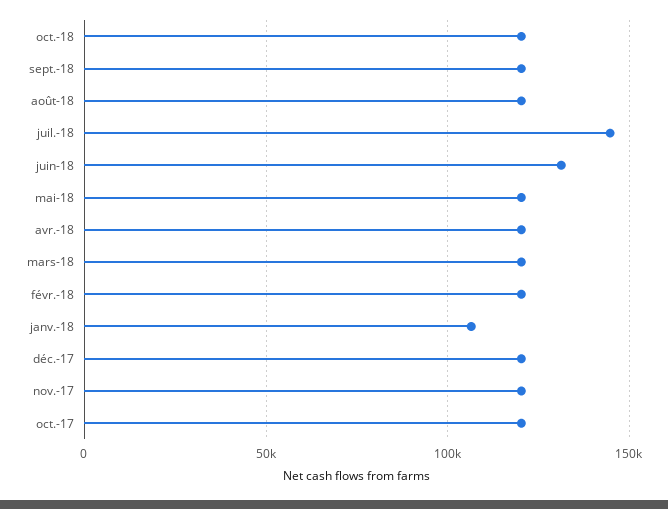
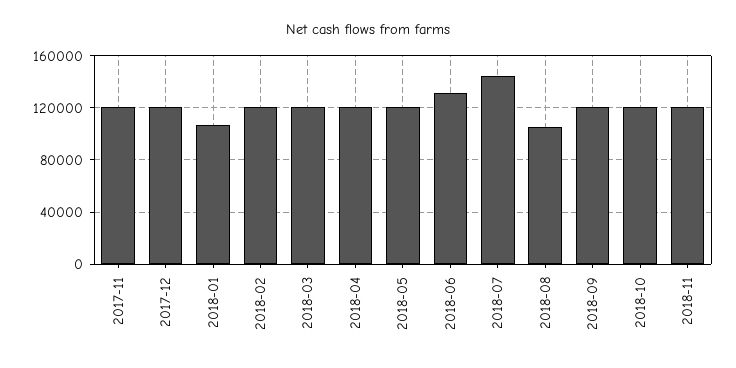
août-18: 120000 -> 105000
oct.-17: 120000 -> none
2018-11: none -> 120000

